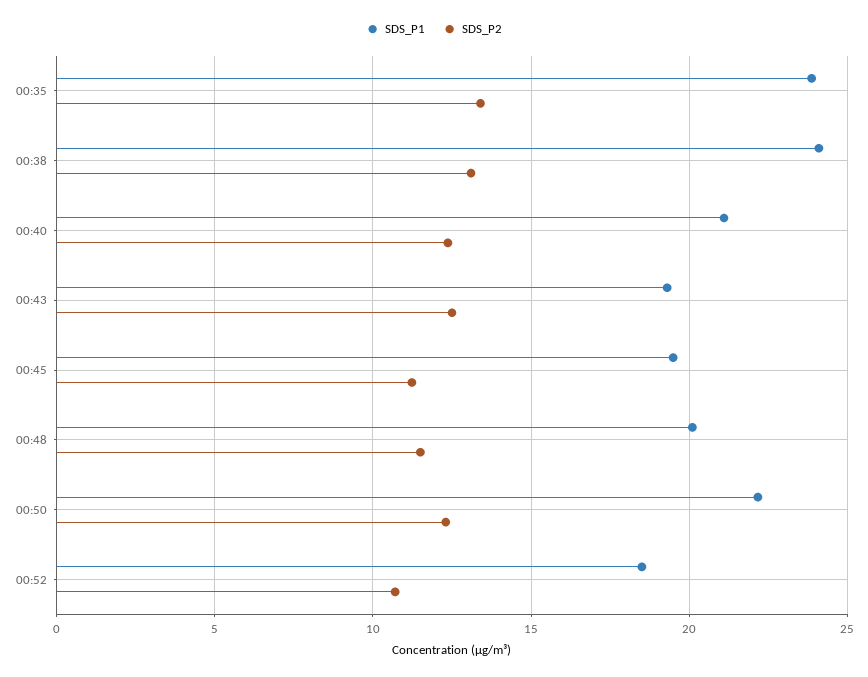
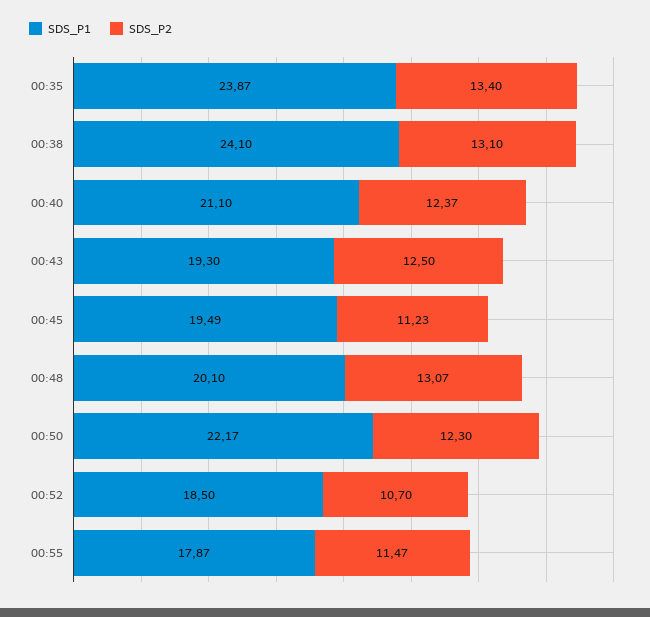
SDS_P2, 00:48: 11.5 -> 13.07
SDS_P1, 00:55: none -> 17.87
SDS_P2, 00:55: none -> 11.47

